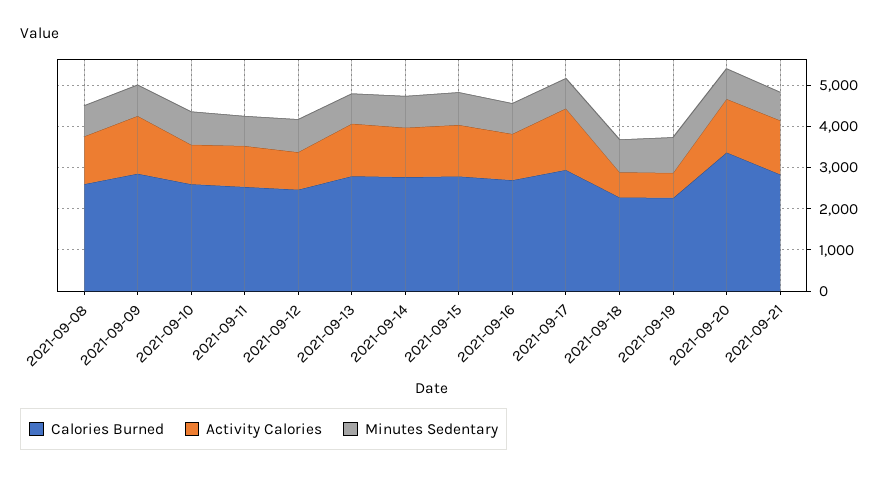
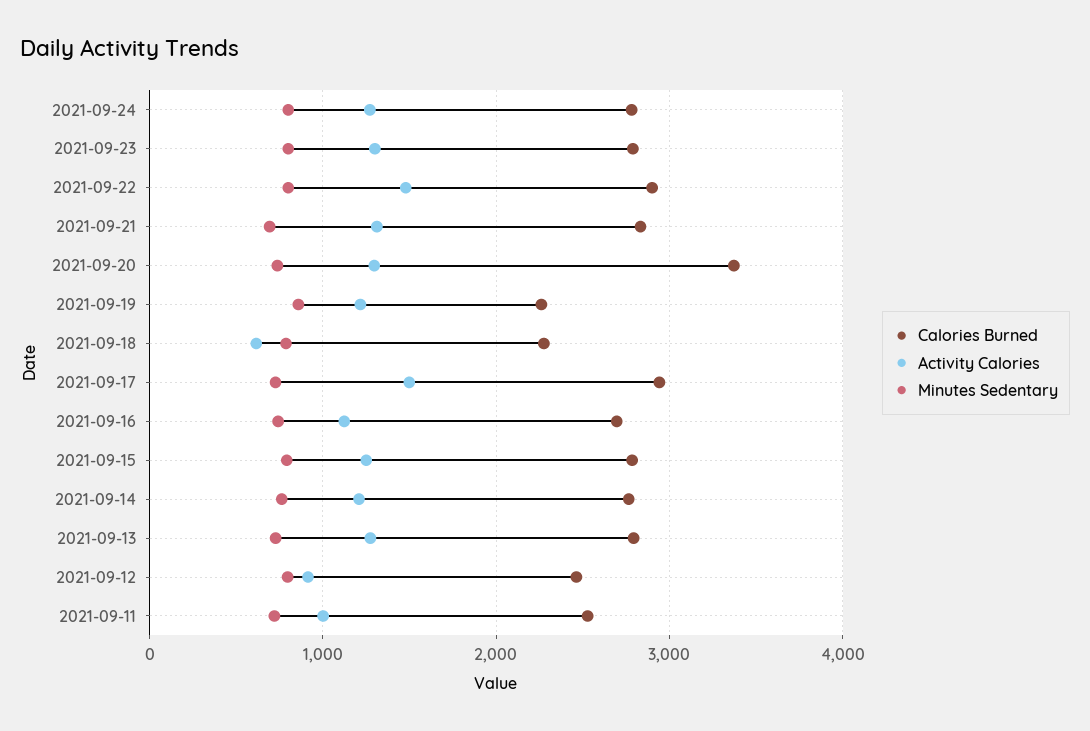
Calories Burned, 2021-09-08: 2600 -> none
Activity Calories, 2021-09-08: 1200 -> none
Minutes Sedentary, 2021-09-08: 800 -> none
Calories Burned, 2021-09-09: 2800 -> none
Activity Calories, 2021-09-09: 1400 -> none
Minutes Sedentary, 2021-09-09: 800 -> none
Calories Burned, 2021-09-10: 2600 -> none
Activity Calories, 2021-09-10: 1000 -> none
Minutes Sedentary, 2021-09-10: 800 -> none
Activity Calories, 2021-09-19: 600 -> 1200
Calories Burned, 2021-09-24: none -> 2800
Activity Calories, 2021-09-24: none -> 1300
Minutes Sedentary, 2021-09-24: none -> 800
Calories Burned, 2021-09-23: none -> 2800
Activity Calories, 2021-09-23: none -> 1300
Minutes Sedentary, 2021-09-23: none -> 800
Calories Burned, 2021-09-22: none -> 2900
Activity Calories, 2021-09-22: none -> 1500
Minutes Sedentary, 2021-09-22: none -> 800

